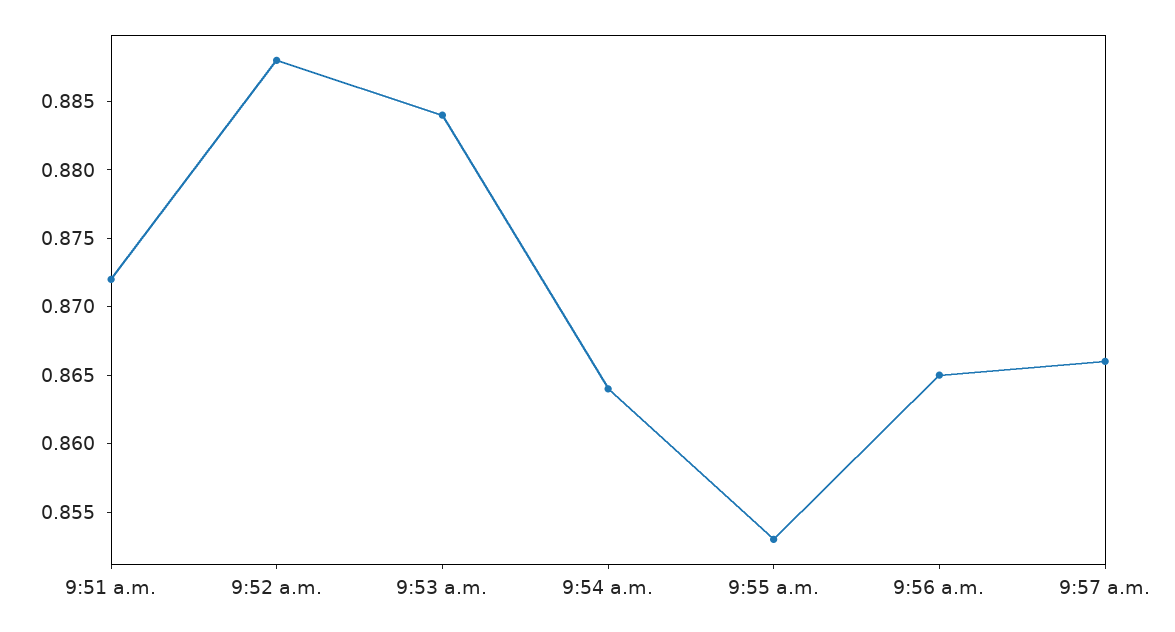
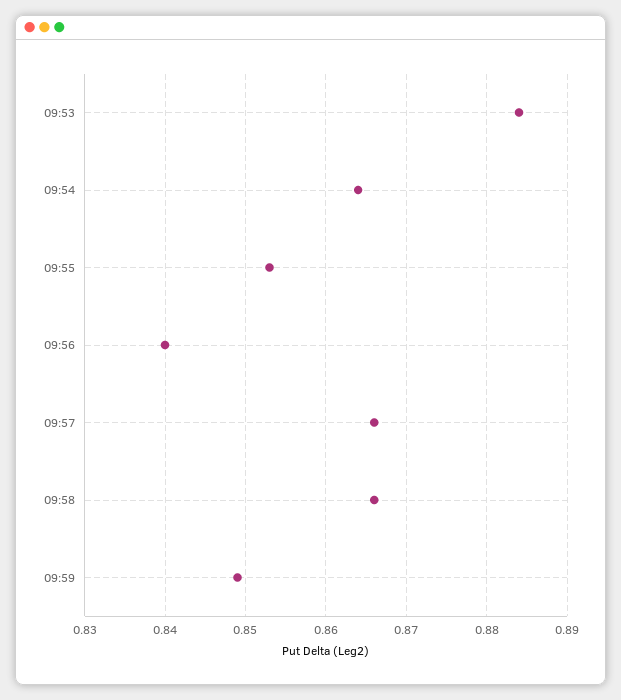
9:51 a.m.: 0.872 -> none
9:52 a.m.: 0.888 -> none
9:56 a.m.: 0.865 -> 0.84
09:58: none -> 0.866
09:59: none -> 0.849

